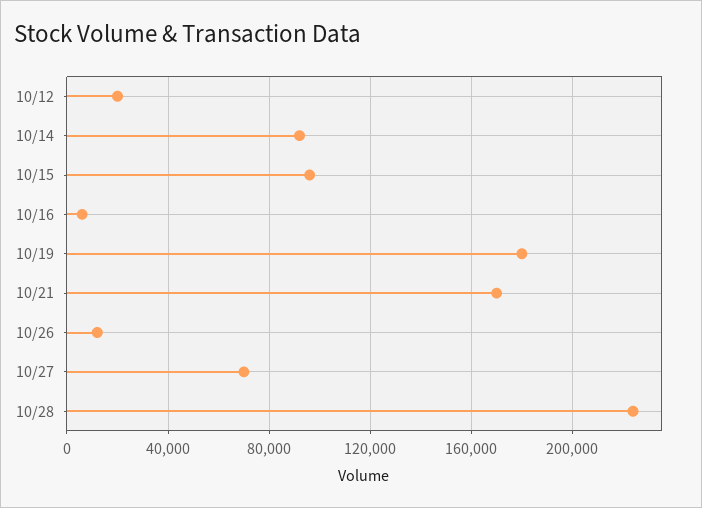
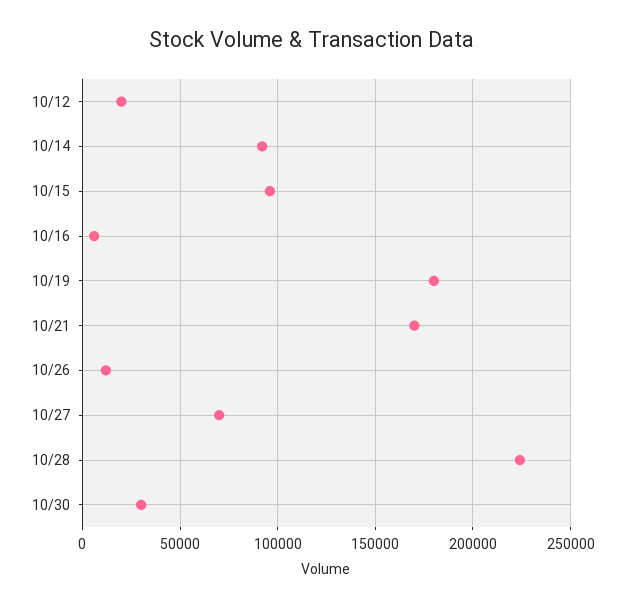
10/30: none -> 30000

